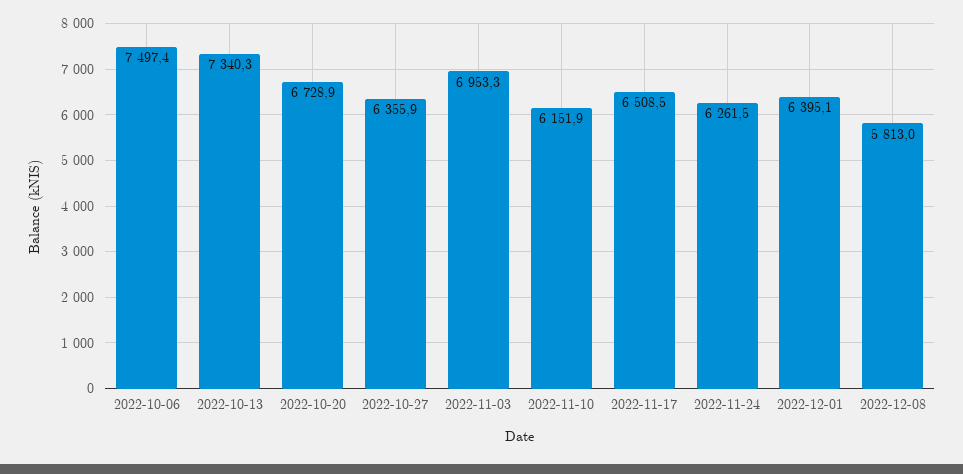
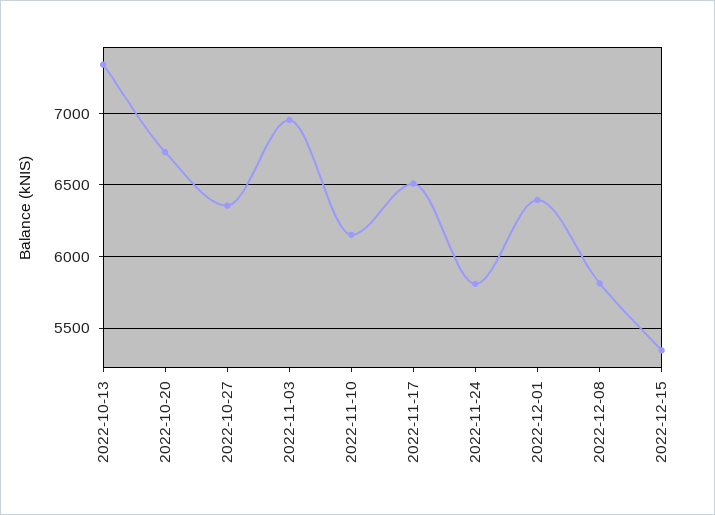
2022-10-06: 7497.4 -> none
2022-11-24: 6261.5 -> 5800
2022-12-15: none -> 5350

